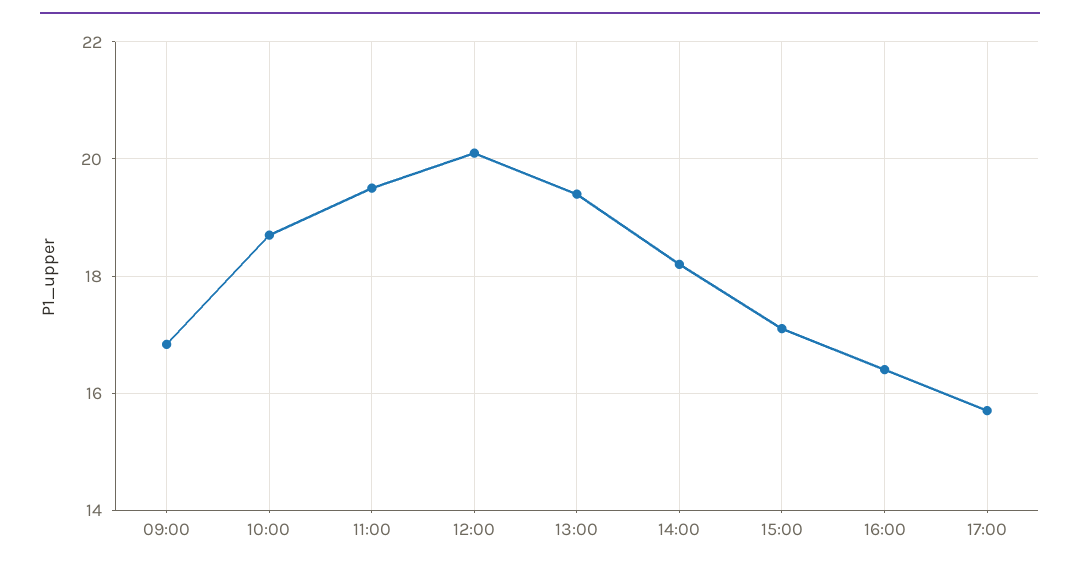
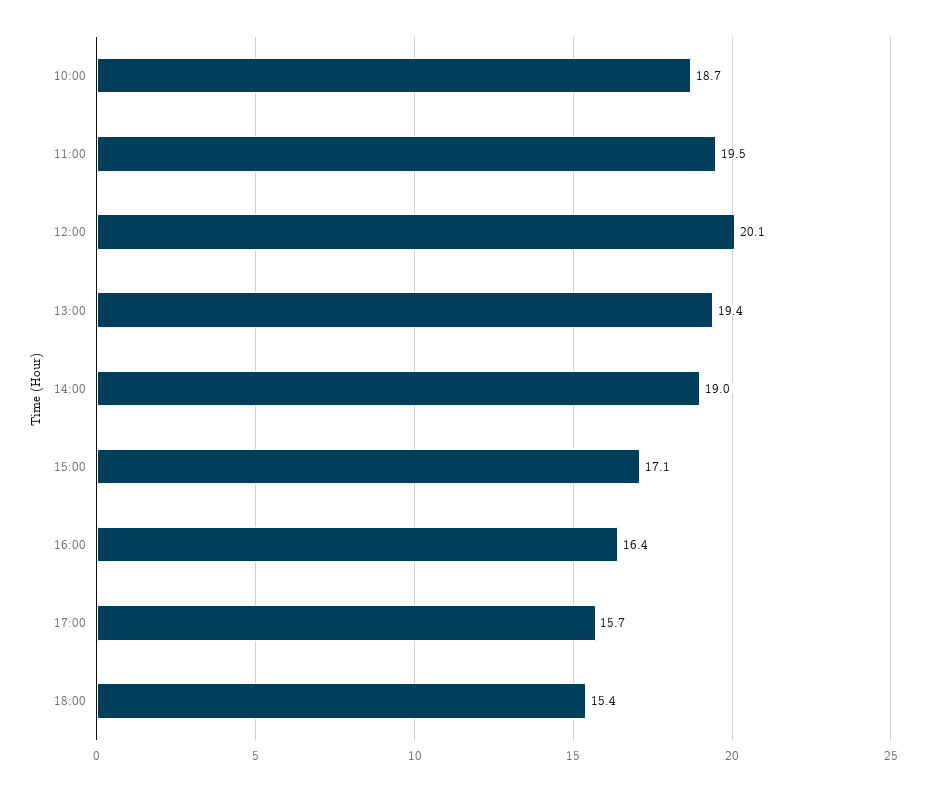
09:00: 16.8 -> none
14:00: 18.2 -> 19
18:00: none -> 15.4

